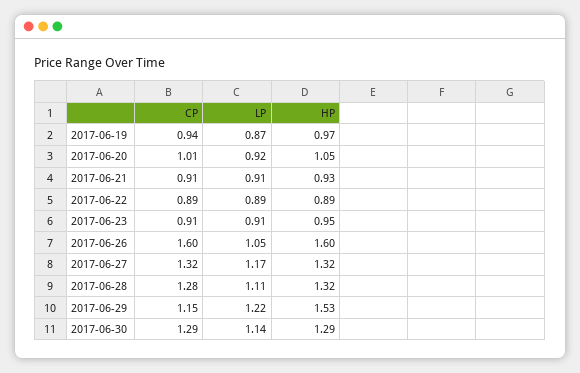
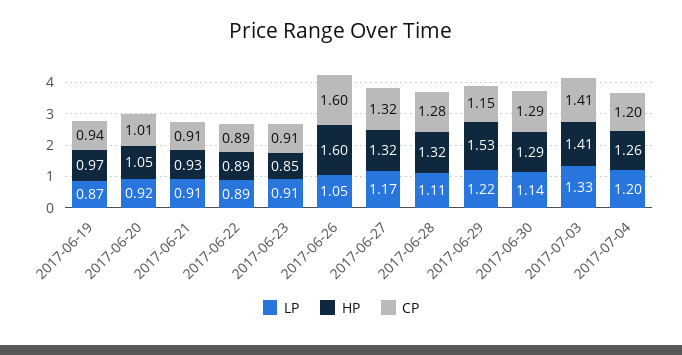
HP, 2017-06-23: 0.95 -> 0.85
LP, 2017-07-03: none -> 1.33
HP, 2017-07-03: none -> 1.41
CP, 2017-07-03: none -> 1.41
LP, 2017-07-04: none -> 1.2
HP, 2017-07-04: none -> 1.26
CP, 2017-07-04: none -> 1.2

